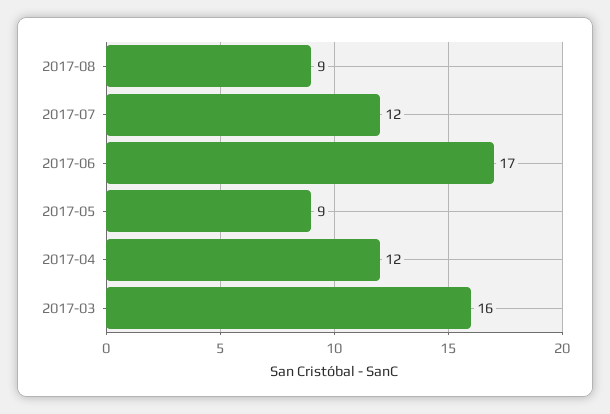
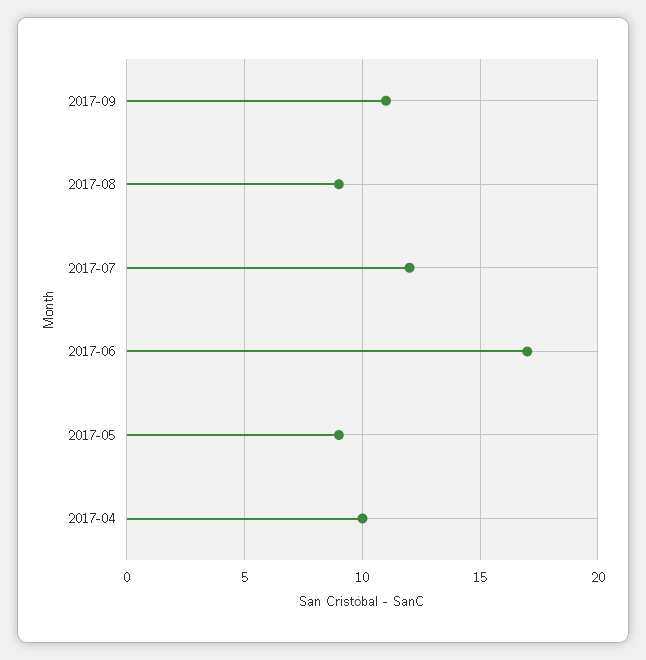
2017-04: 12 -> 10
2017-03: 16 -> none
2017-09: none -> 11

